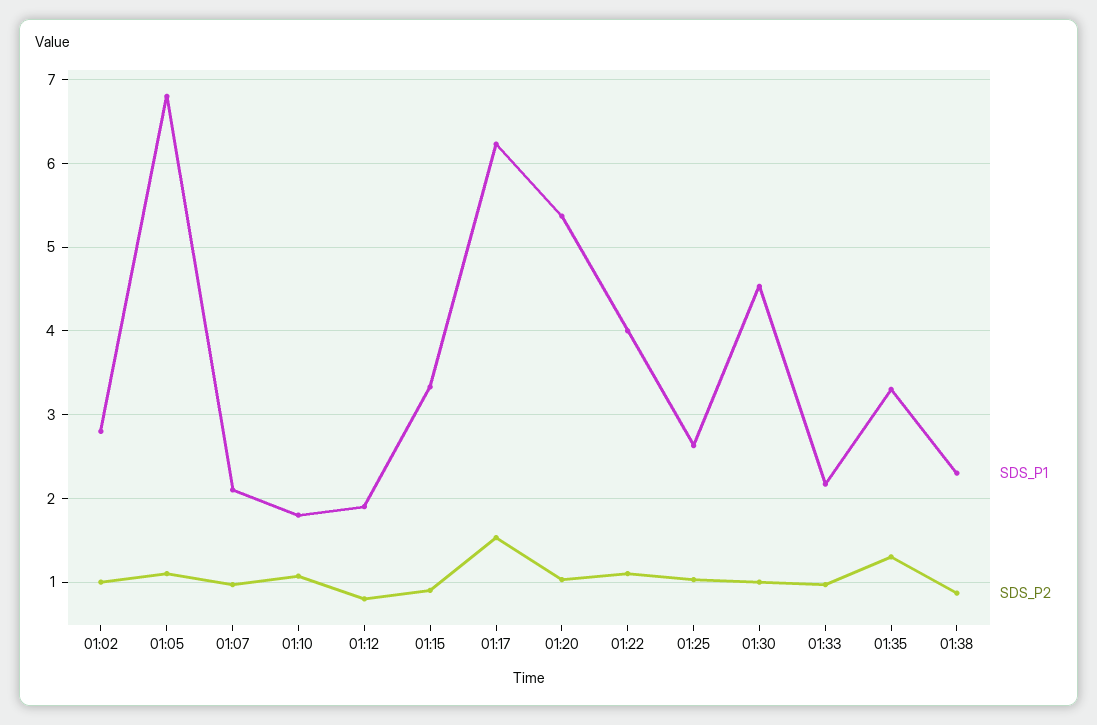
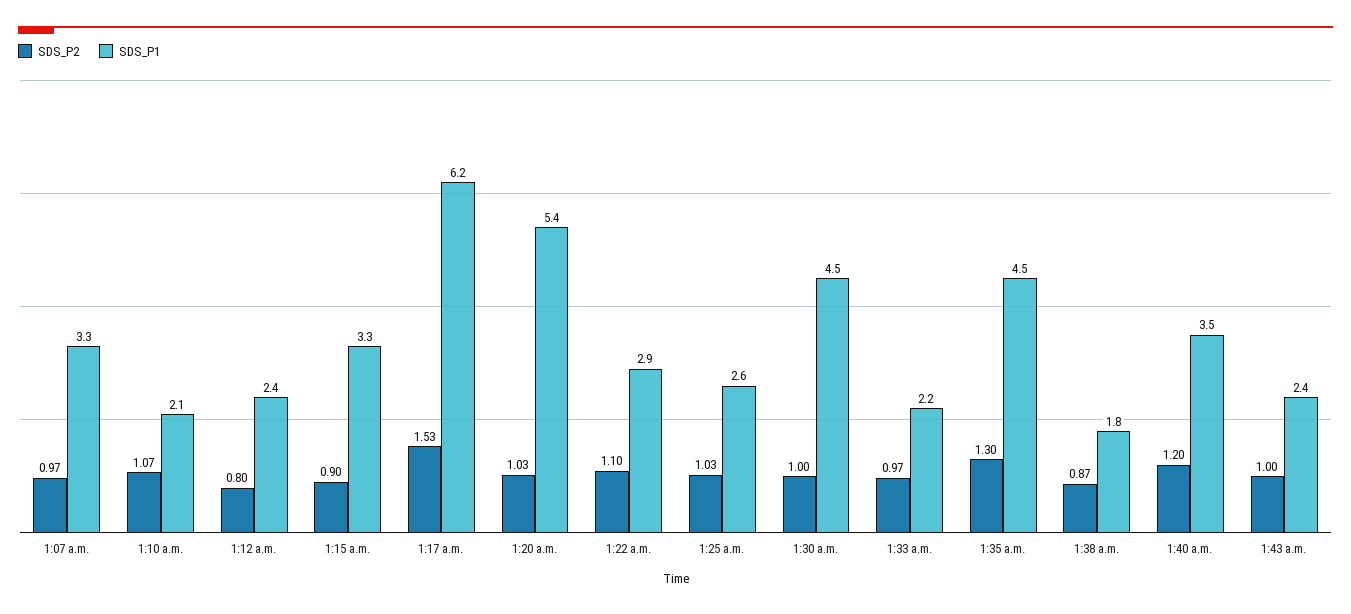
SDS_P1, 01:02: 2.8 -> none
SDS_P2, 01:02: 1 -> none
SDS_P1, 01:05: 6.8 -> none
SDS_P2, 01:05: 1.1 -> none
SDS_P1, 01:07: 2.1 -> 3.3
SDS_P1, 01:10: 1.8 -> 2.1
SDS_P1, 01:12: 1.9 -> 2.4
SDS_P1, 01:22: 4 -> 2.9
SDS_P1, 01:35: 3.3 -> 4.5
SDS_P1, 01:38: 2.3 -> 1.8
SDS_P2, 1:40 a.m.: none -> 1.2
SDS_P1, 1:40 a.m.: none -> 3.5
SDS_P2, 1:43 a.m.: none -> 1
SDS_P1, 1:43 a.m.: none -> 2.4

